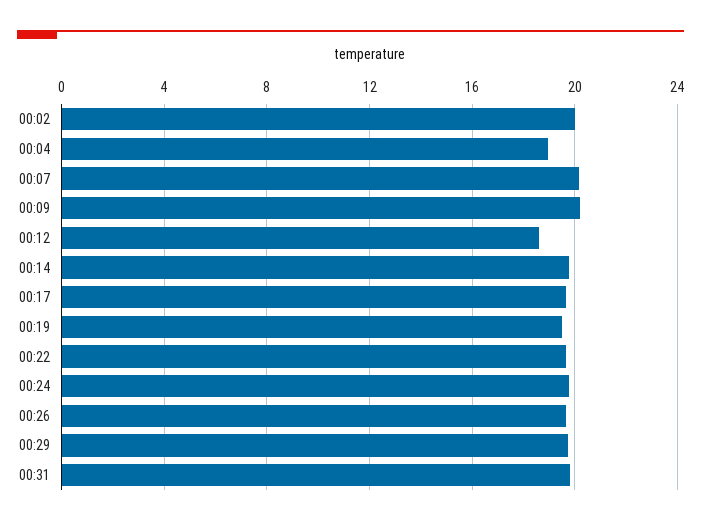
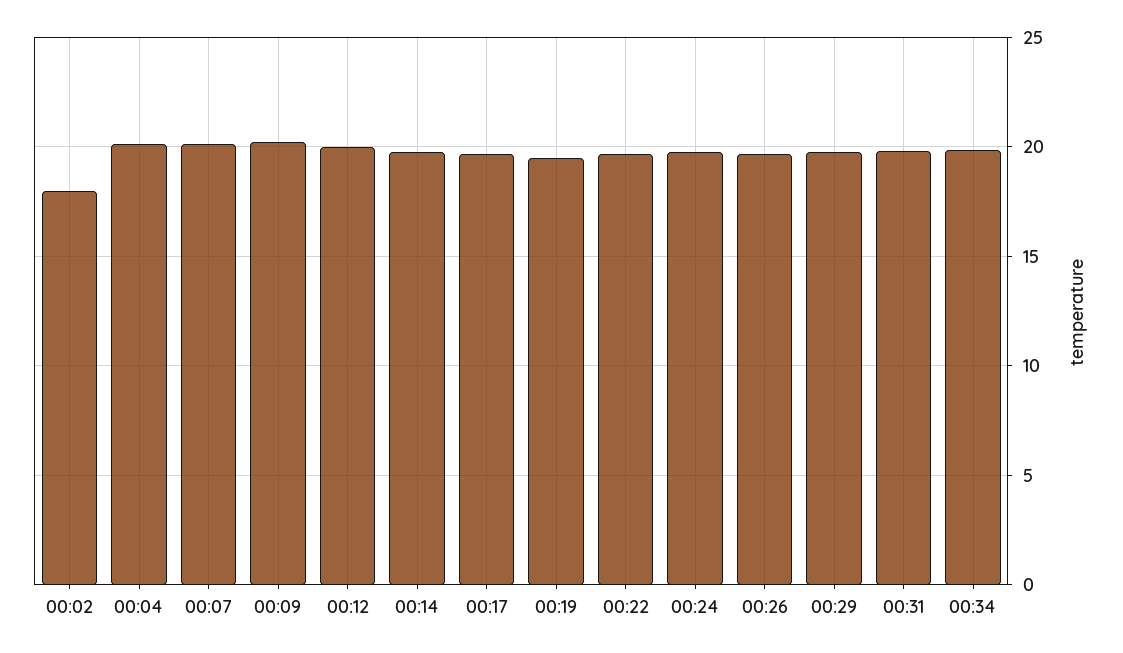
00:02: 20 -> 18
00:04: 19 -> 20
00:12: 18.5 -> 20
00:34: none -> 20

